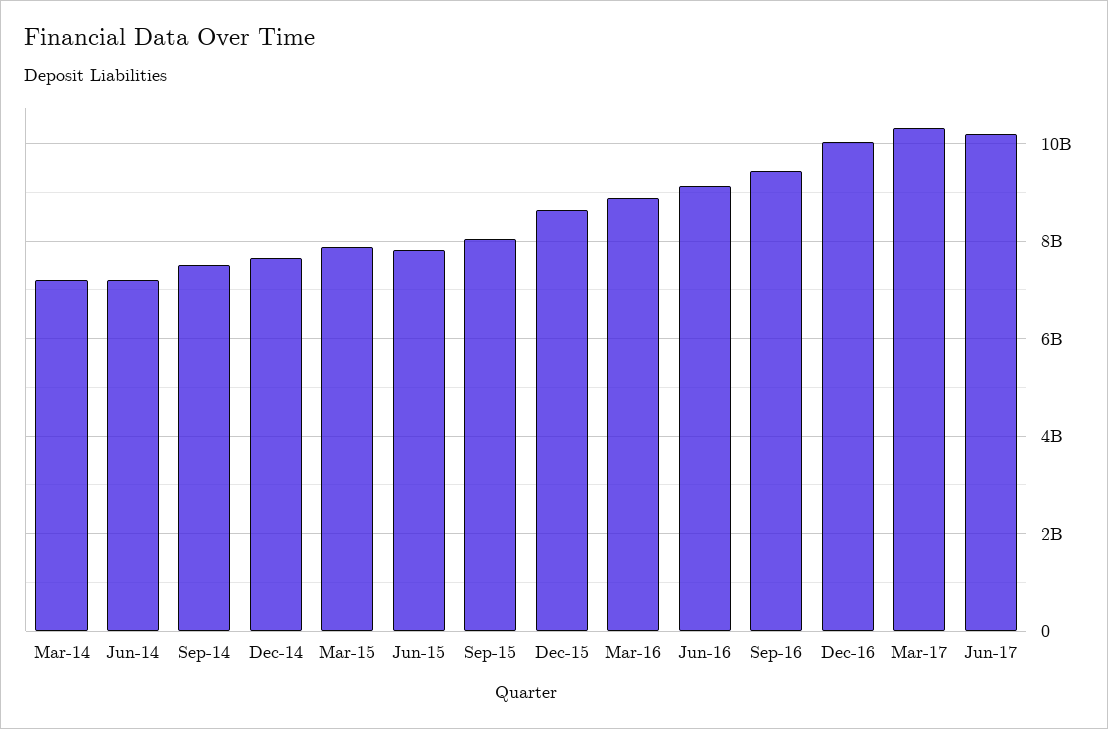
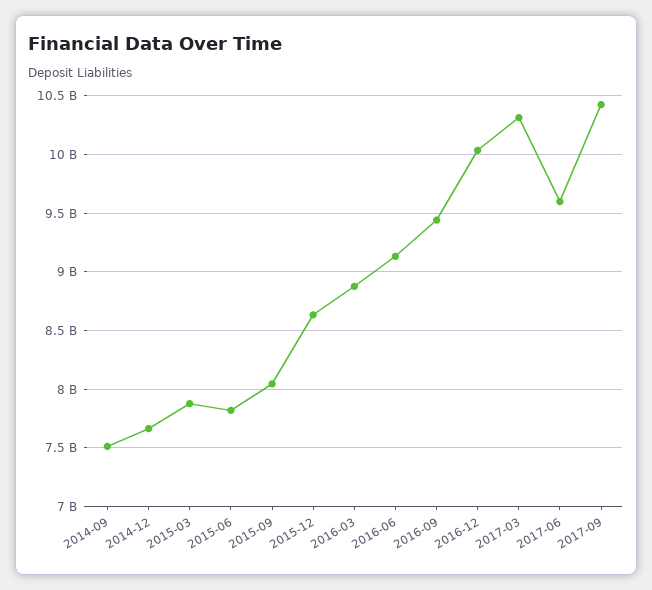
Mar-14: 7200000000 -> none
Jun-14: 7200000000 -> none
Jun-17: 10200000000 -> 9600000000
2017-09: none -> 10400000000

